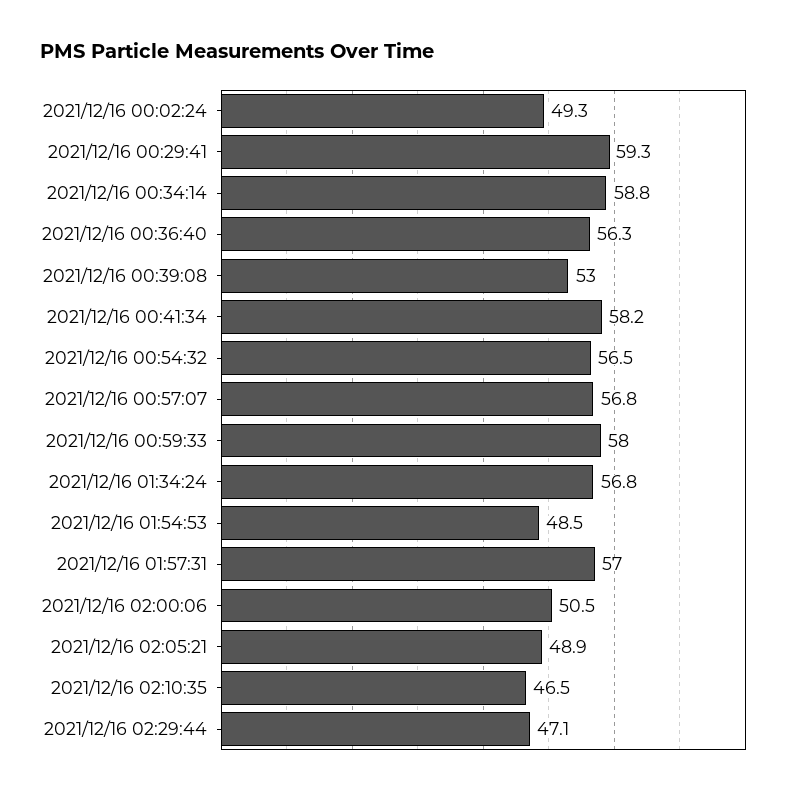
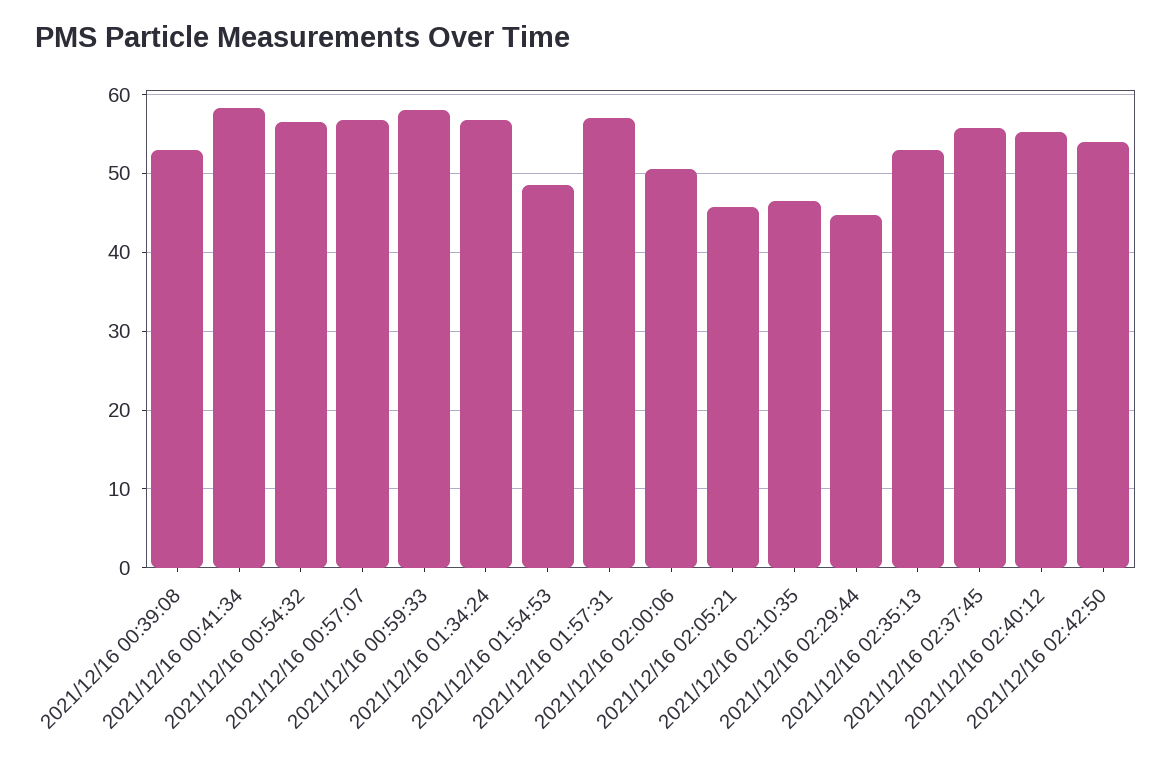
2021/12/16 00:02:24: 49.3 -> none
2021/12/16 00:29:41: 59.3 -> none
2021/12/16 00:34:14: 58.8 -> none
2021/12/16 00:36:40: 56.3 -> none
2021/12/16 02:05:21: 48.9 -> 46
2021/12/16 02:29:44: 47.1 -> 45
2021/12/16 02:35:13: none -> 53
2021/12/16 02:37:45: none -> 56
2021/12/16 02:40:12: none -> 55
2021/12/16 02:42:50: none -> 54

